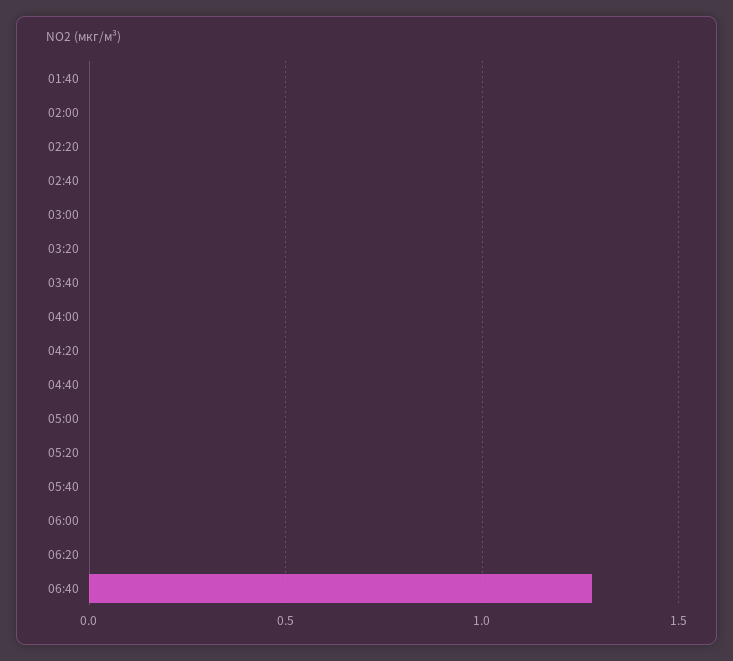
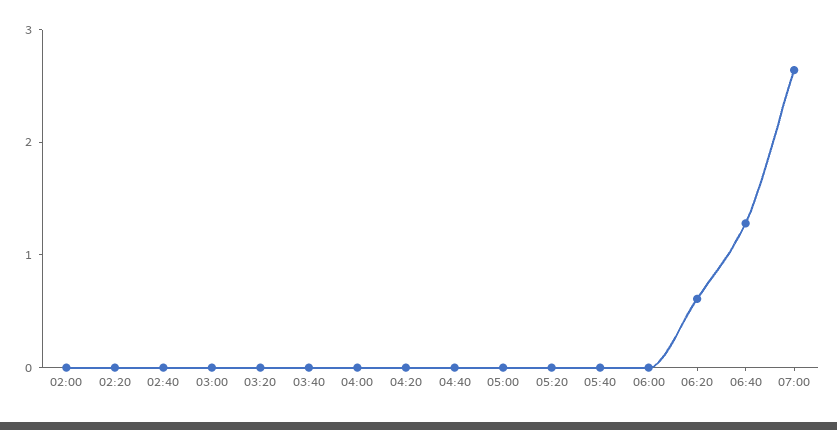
01:40: 0 -> none
06:20: 0 -> 0.6
07:00: none -> 2.6

